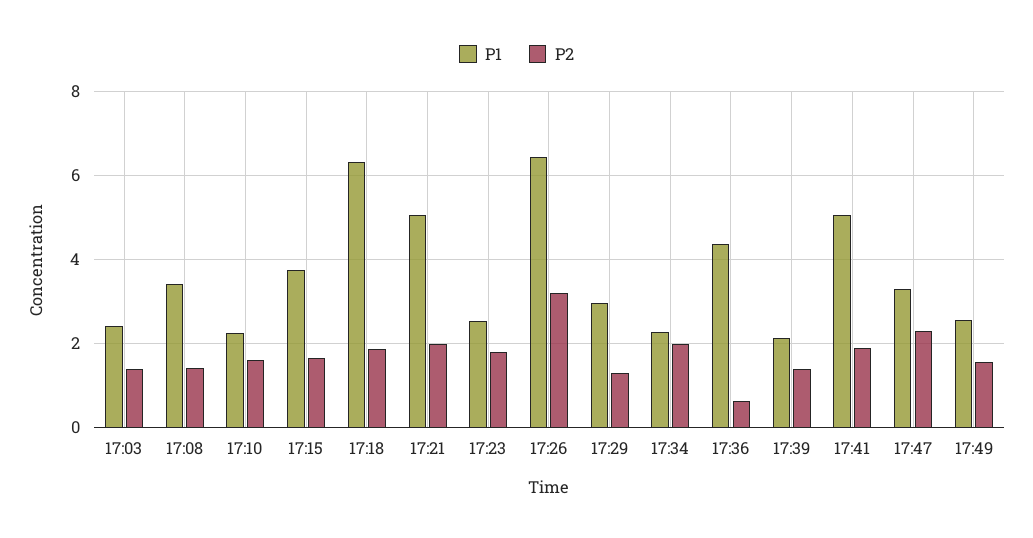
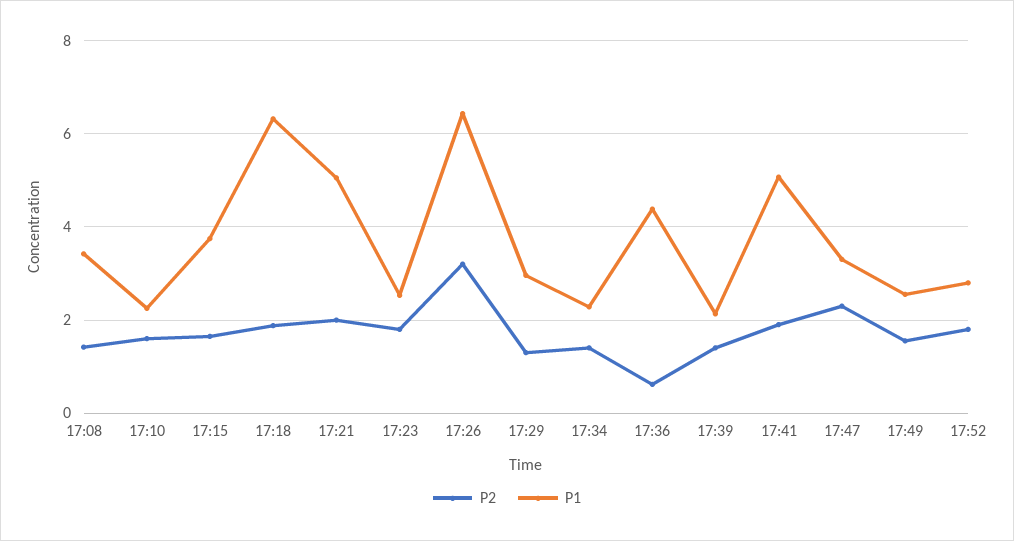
P1, 17:03: 2.4 -> none
P2, 17:03: 1.4 -> none
P2, 17:34: 2 -> 1.4
P2, 17:52: none -> 1.8
P1, 17:52: none -> 2.8

